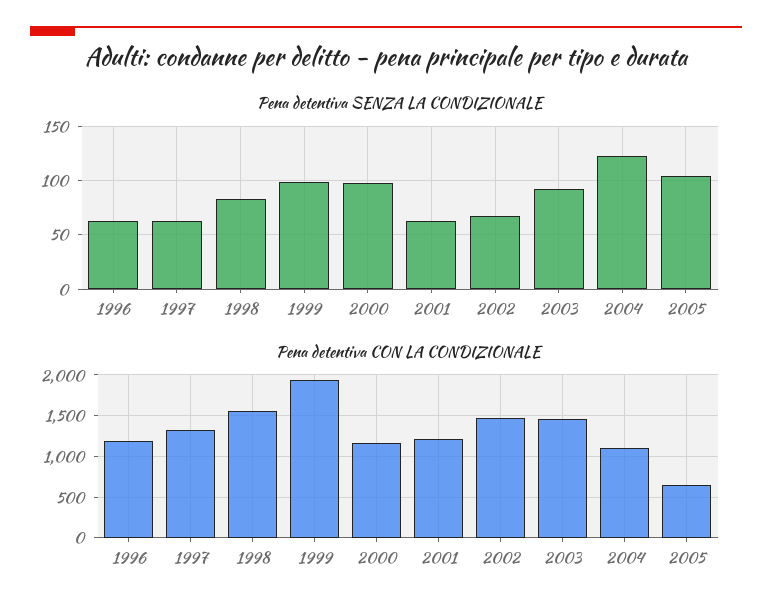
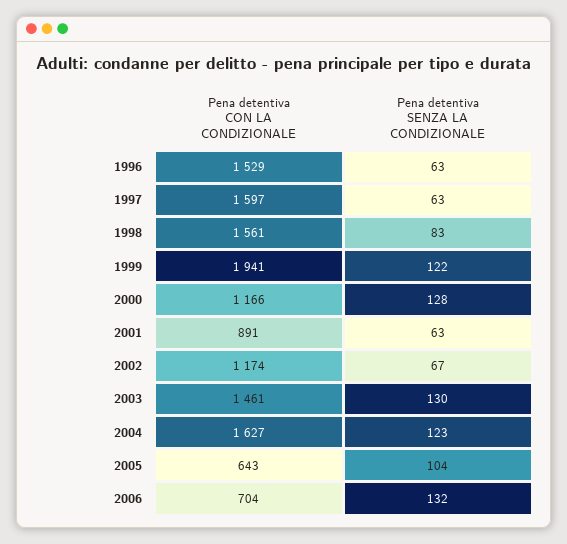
Pena detentiva SENZA LA CONDIZIONALE, 1999: 100 -> 122
Pena detentiva SENZA LA CONDIZIONALE, 2000: 100 -> 128
Pena detentiva SENZA LA CONDIZIONALE, 2003: 90 -> 130
Pena detentiva CON LA CONDIZIONALE, 1996: 1200 -> 1529
Pena detentiva CON LA CONDIZIONALE, 1997: 1300 -> 1597
Pena detentiva CON LA CONDIZIONALE, 2001: 1200 -> 891
Pena detentiva CON LA CONDIZIONALE, 2002: 1500 -> 1174
Pena detentiva CON LA CONDIZIONALE, 2004: 1100 -> 1627
Pena detentiva CON LA CONDIZIONALE, 2006: none -> 704
Pena detentiva SENZA LA CONDIZIONALE, 2006: none -> 132

